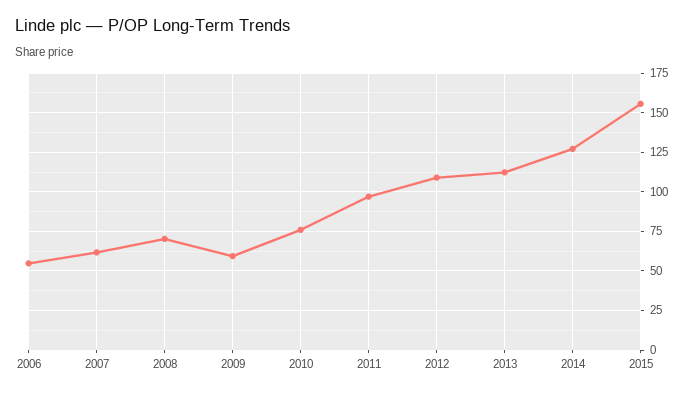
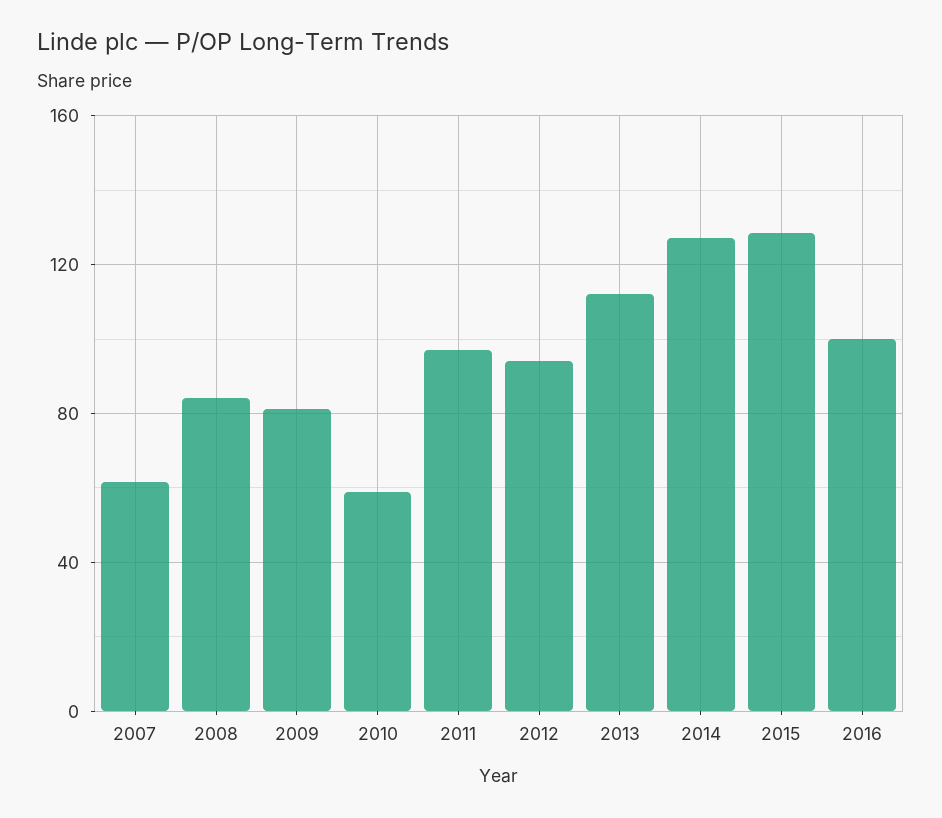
2006: 55 -> none
2008: 70 -> 85
2009: 60 -> 80
2010: 75 -> 60
2012: 110 -> 95
2015: 155 -> 130
2016: none -> 100

